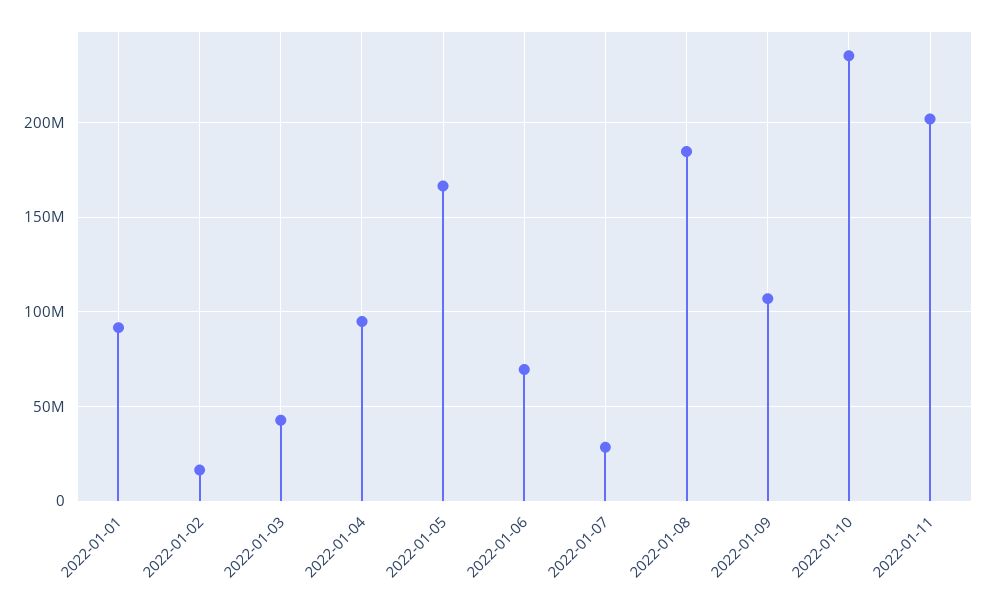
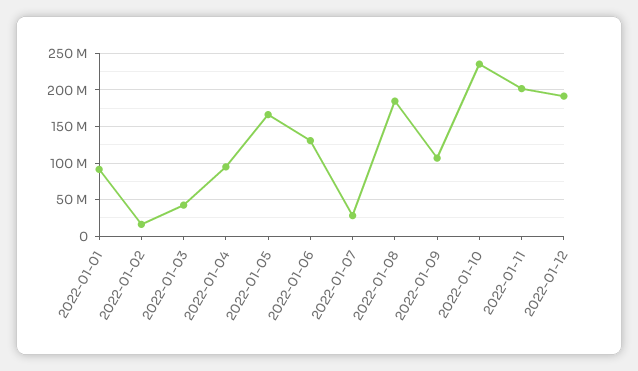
2022-01-06: 70000000 -> 130000000
2022-01-12: none -> 190000000

